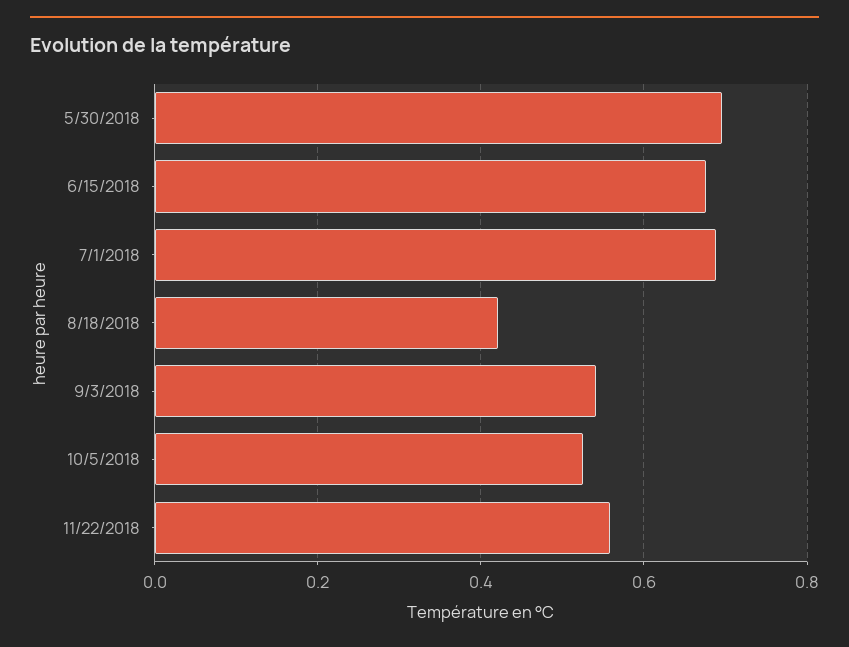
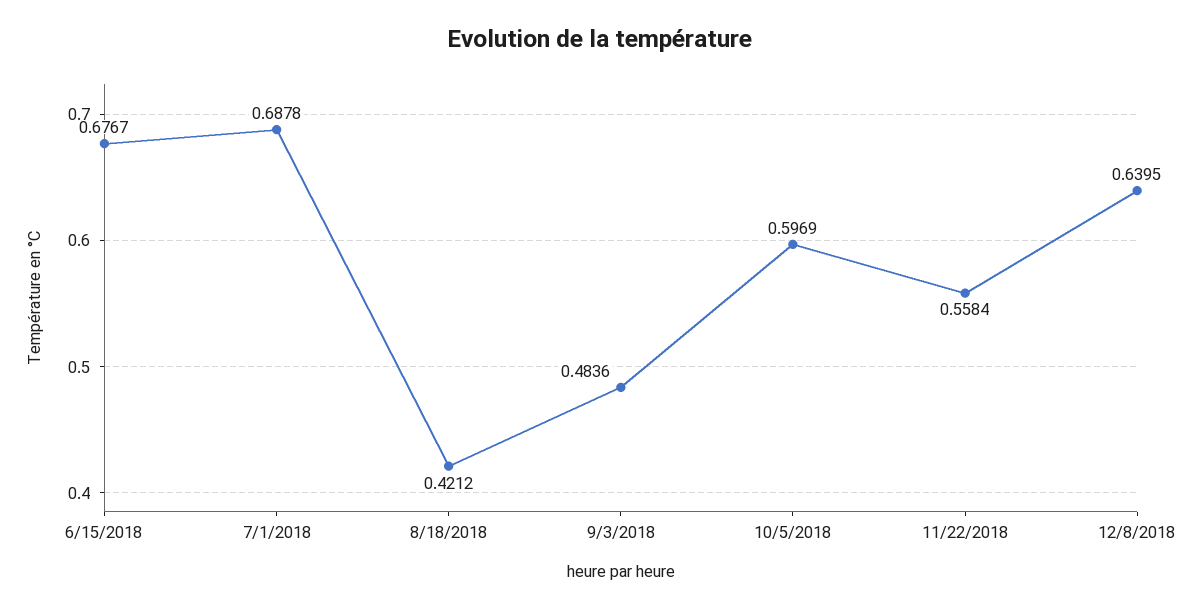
5/30/2018: 0.7 -> none
9/3/2018: 0.54 -> 0.4836
10/5/2018: 0.52 -> 0.5969
12/8/2018: none -> 0.6395

